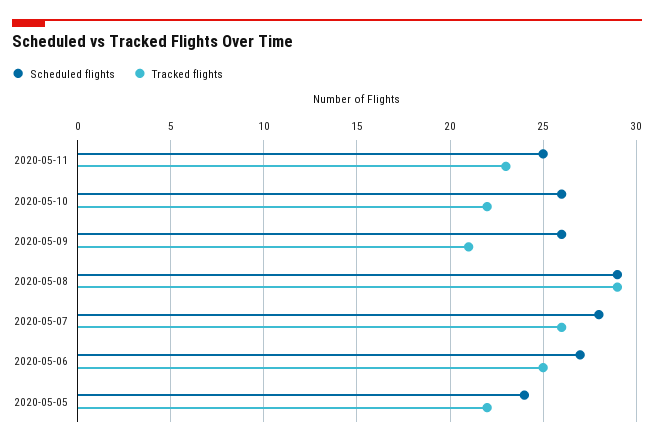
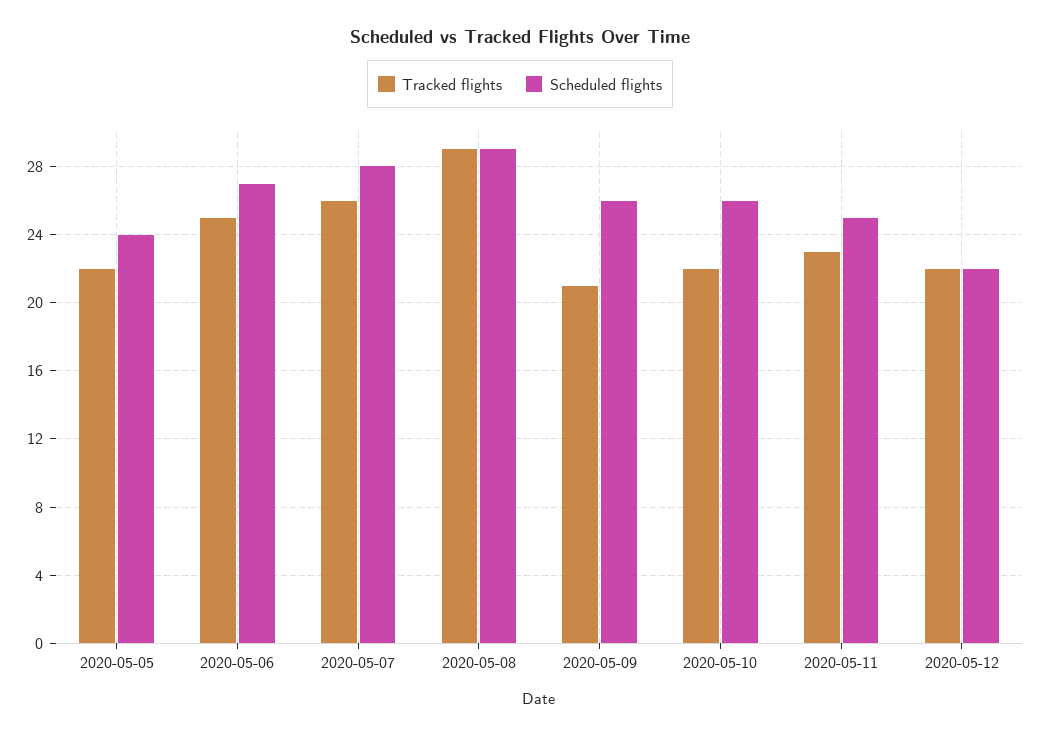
Tracked flights, 2020-05-12: none -> 22
Scheduled flights, 2020-05-12: none -> 22

